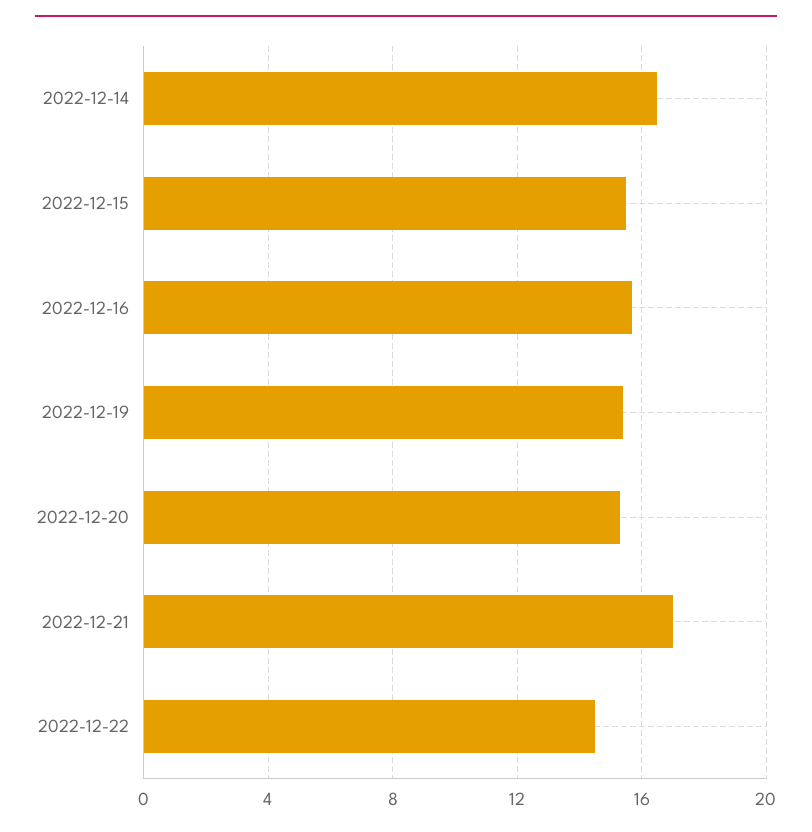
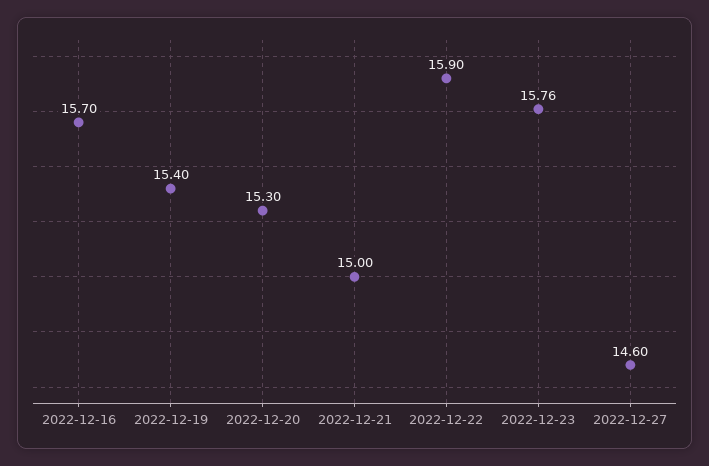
2022-12-14: 16.5 -> none
2022-12-15: 15.5 -> none
2022-12-21: 17 -> 15
2022-12-22: 14.5 -> 15.9
2022-12-23: none -> 15.76
2022-12-27: none -> 14.6

